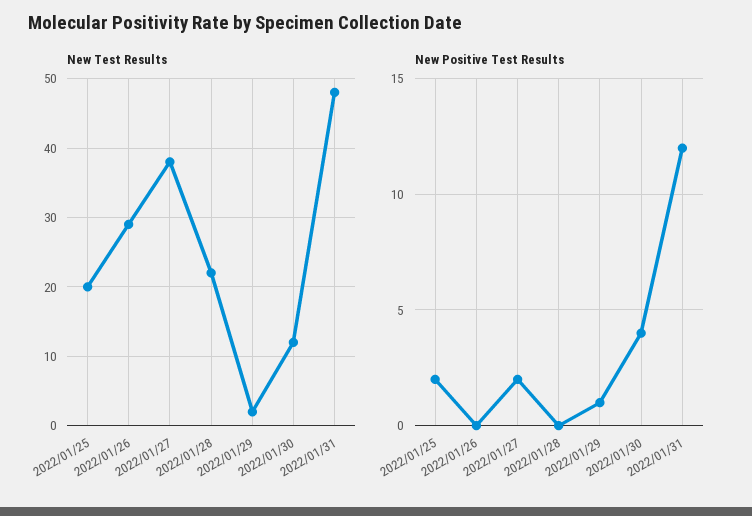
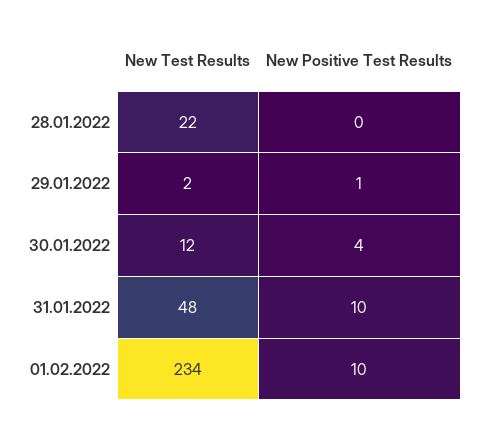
New Test Results, 2022/01/25: 20 -> none
New Test Results, 2022/01/26: 29 -> none
New Test Results, 2022/01/27: 38 -> none
New Positive Test Results, 2022/01/25: 2 -> none
New Positive Test Results, 2022/01/26: 0 -> none
New Positive Test Results, 2022/01/27: 2 -> none
New Positive Test Results, 2022/01/31: 12 -> 10
New Test Results, 01.02.2022: none -> 234
New Positive Test Results, 01.02.2022: none -> 10

